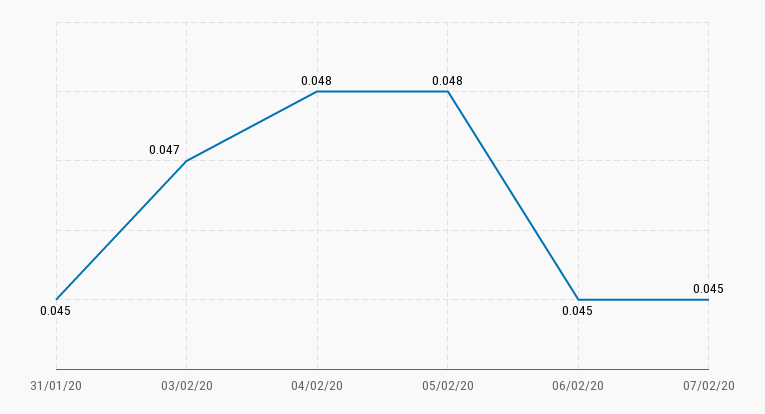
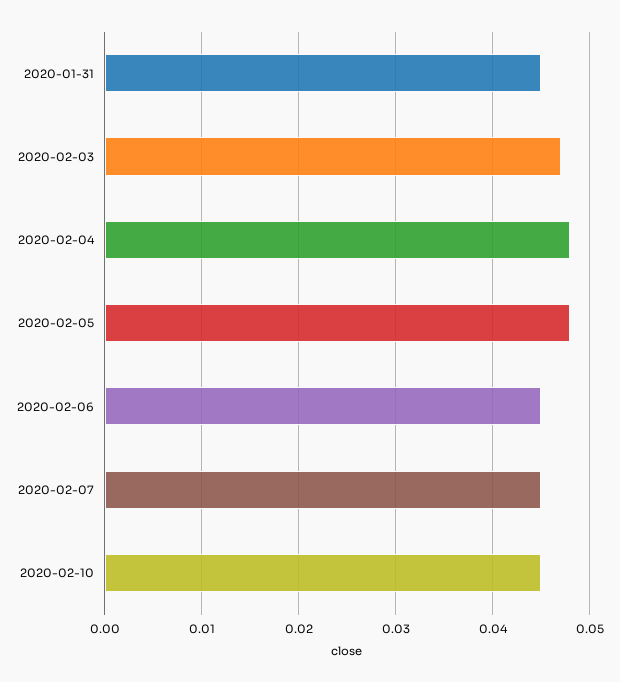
2020-02-10: none -> 0.045

